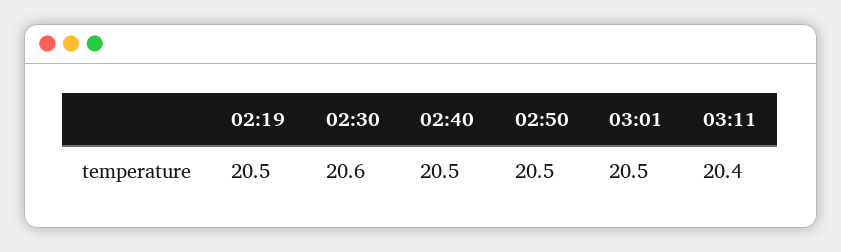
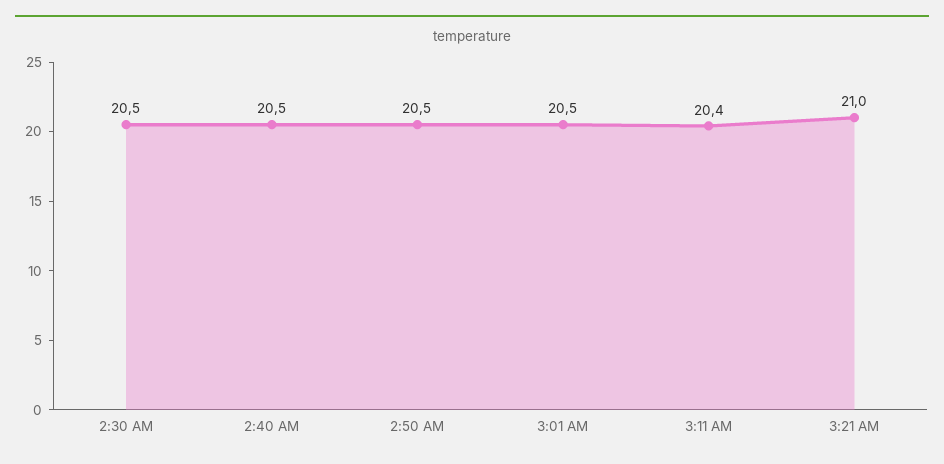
02:19: 20.5 -> none
02:30: 20.6 -> 20.5
3:21 AM: none -> 21

